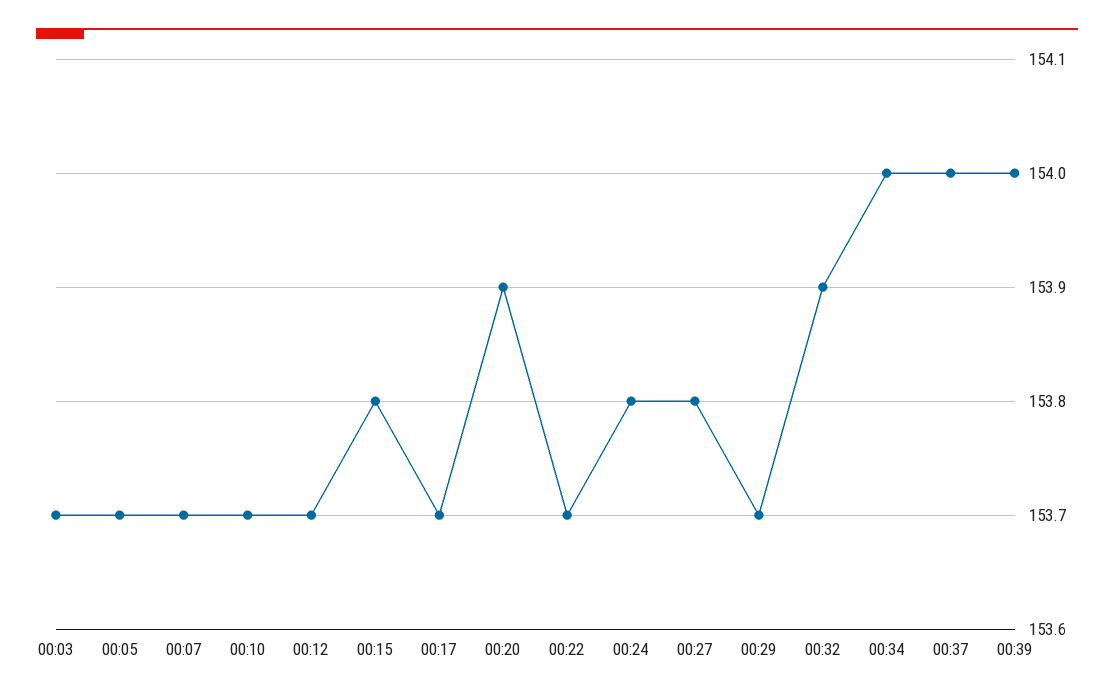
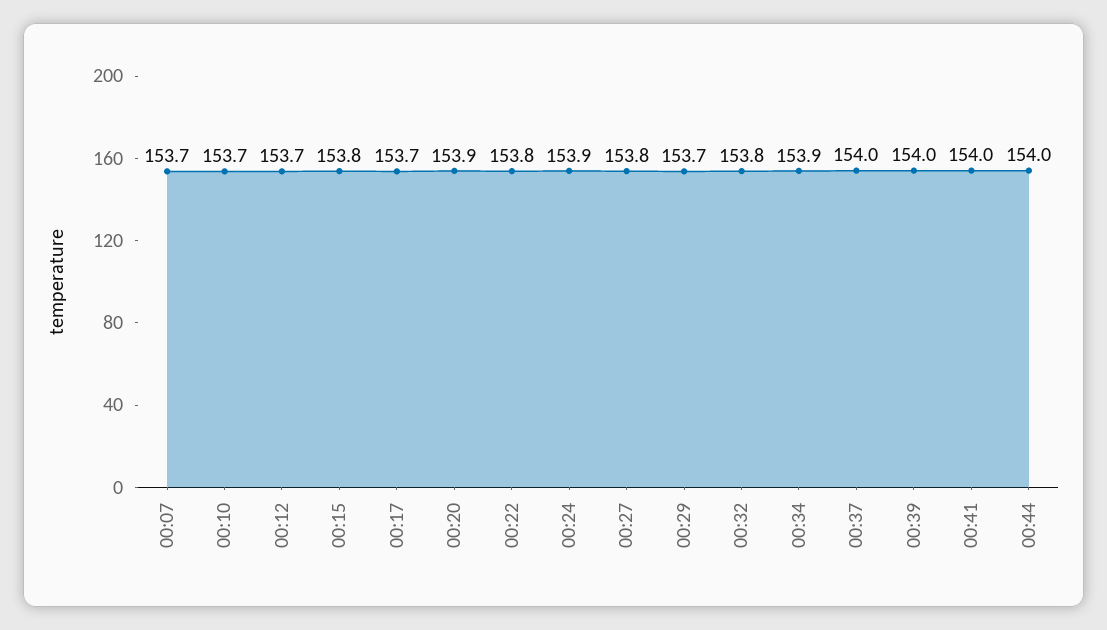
00:03: 153.7 -> none
00:05: 153.7 -> none
00:22: 153.7 -> 153.8
00:24: 153.8 -> 153.9
00:32: 153.9 -> 153.8
00:34: 154 -> 153.9
00:41: none -> 154
00:44: none -> 154

